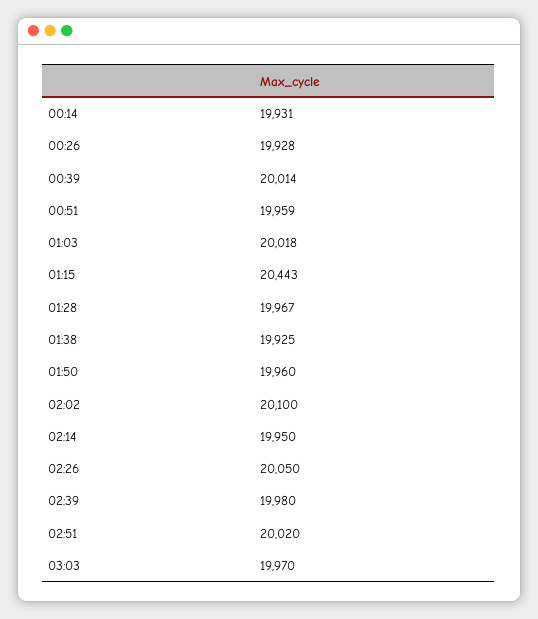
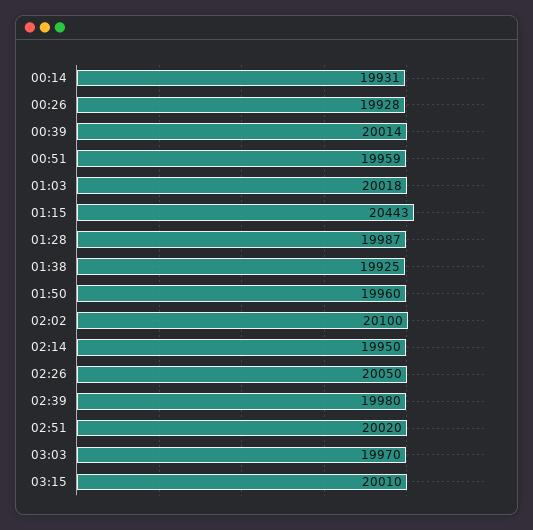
01:28: 19967 -> 19987
03:15: none -> 20010

